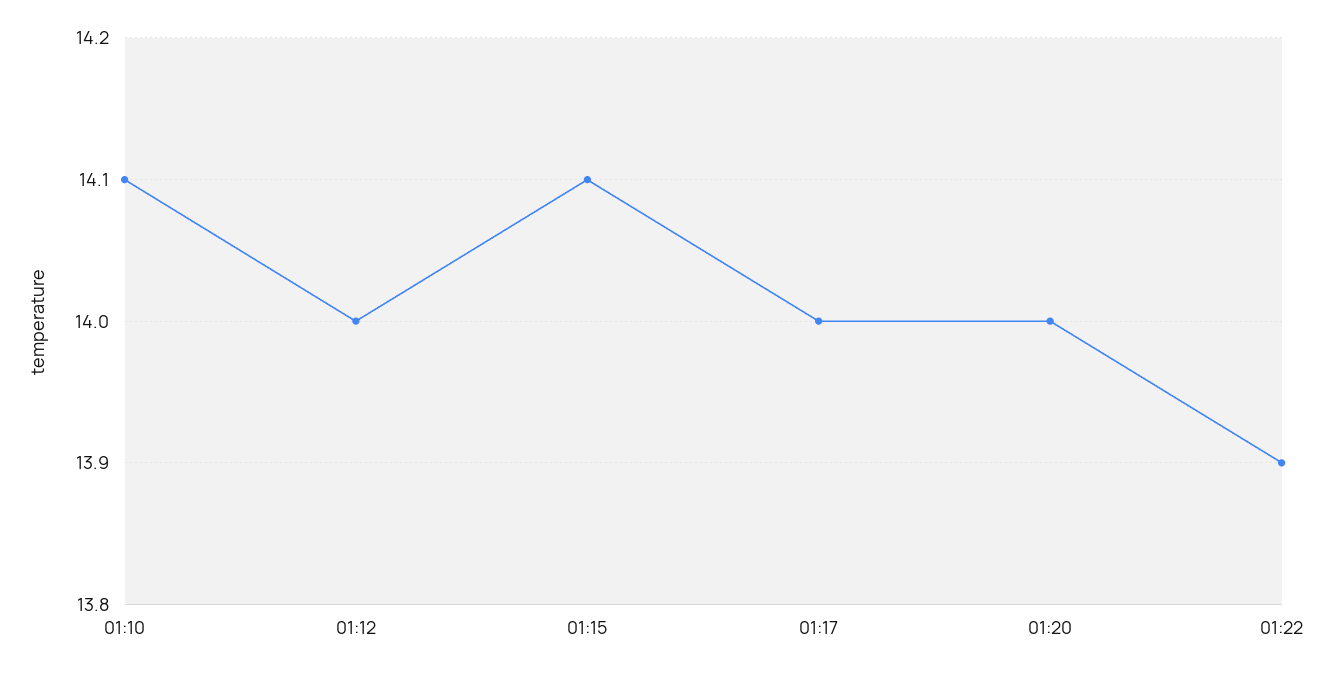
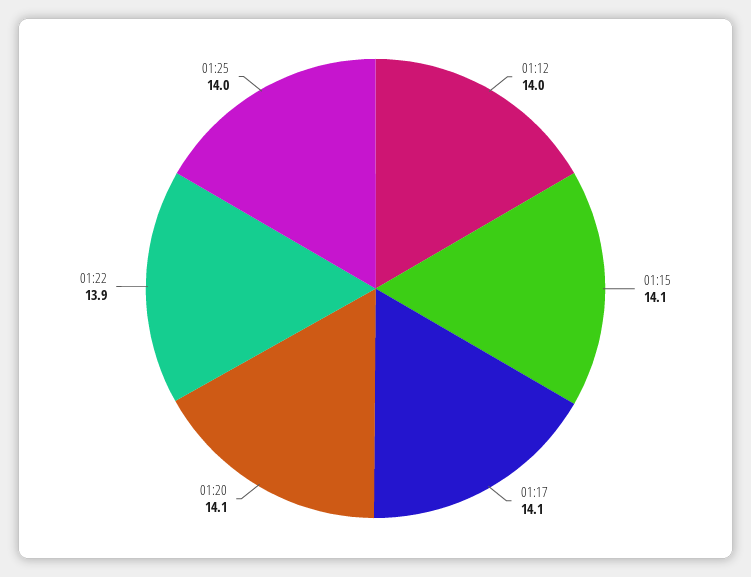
01:10: 14.1 -> none
01:17: 14 -> 14.1
01:20: 14 -> 14.1
01:25: none -> 14

